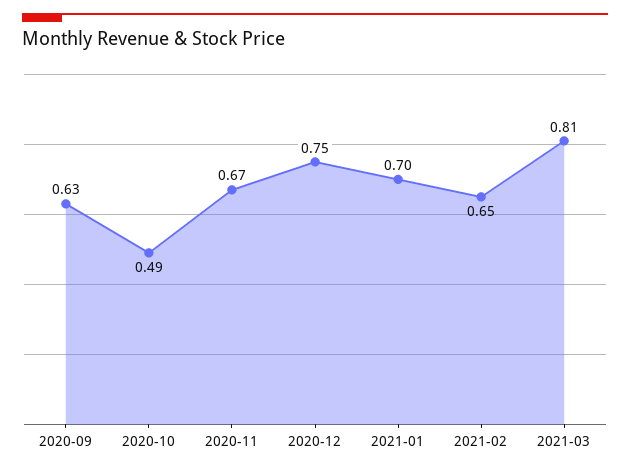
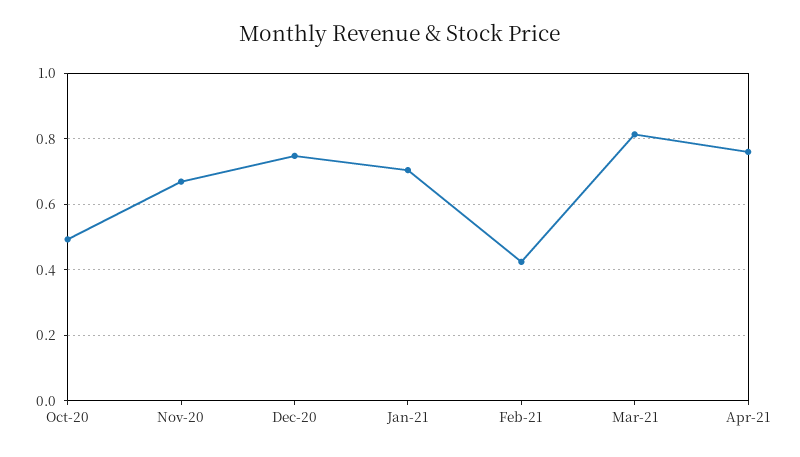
2020-09: 0.63 -> none
2021-02: 0.65 -> 0.42
Apr-21: none -> 0.76

